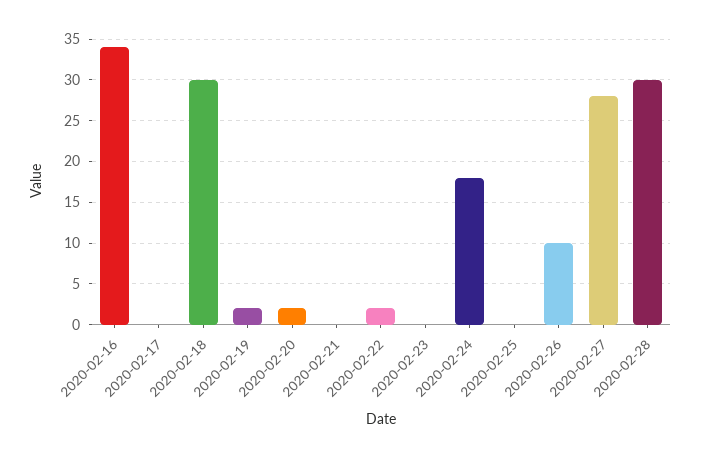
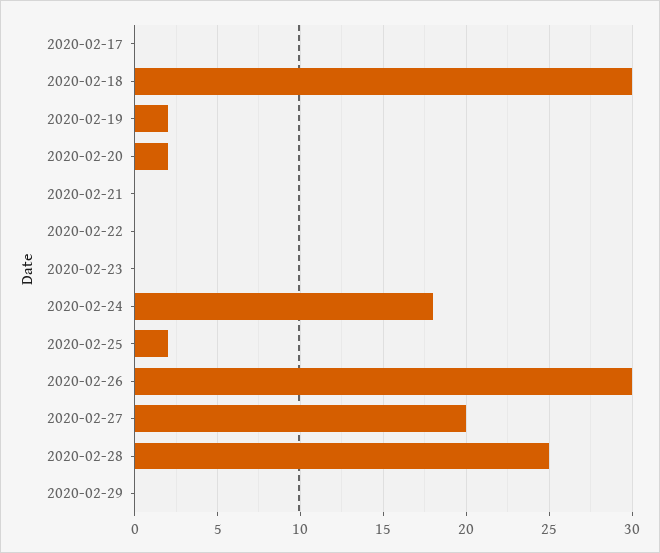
2020-02-16: 34 -> none
2020-02-22: 2 -> 0
2020-02-25: 0 -> 2
2020-02-26: 10 -> 30
2020-02-27: 28 -> 20
2020-02-28: 30 -> 25
2020-02-29: none -> 0

